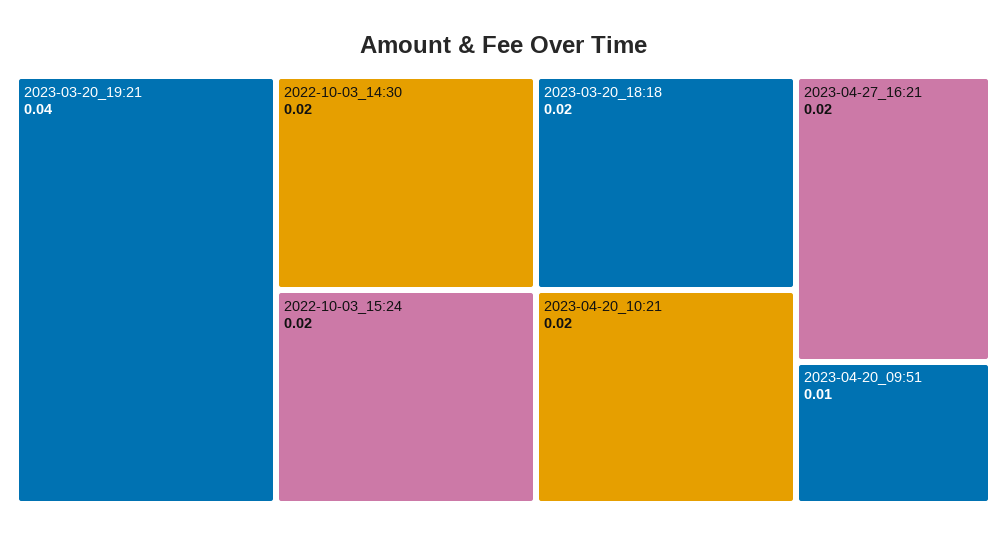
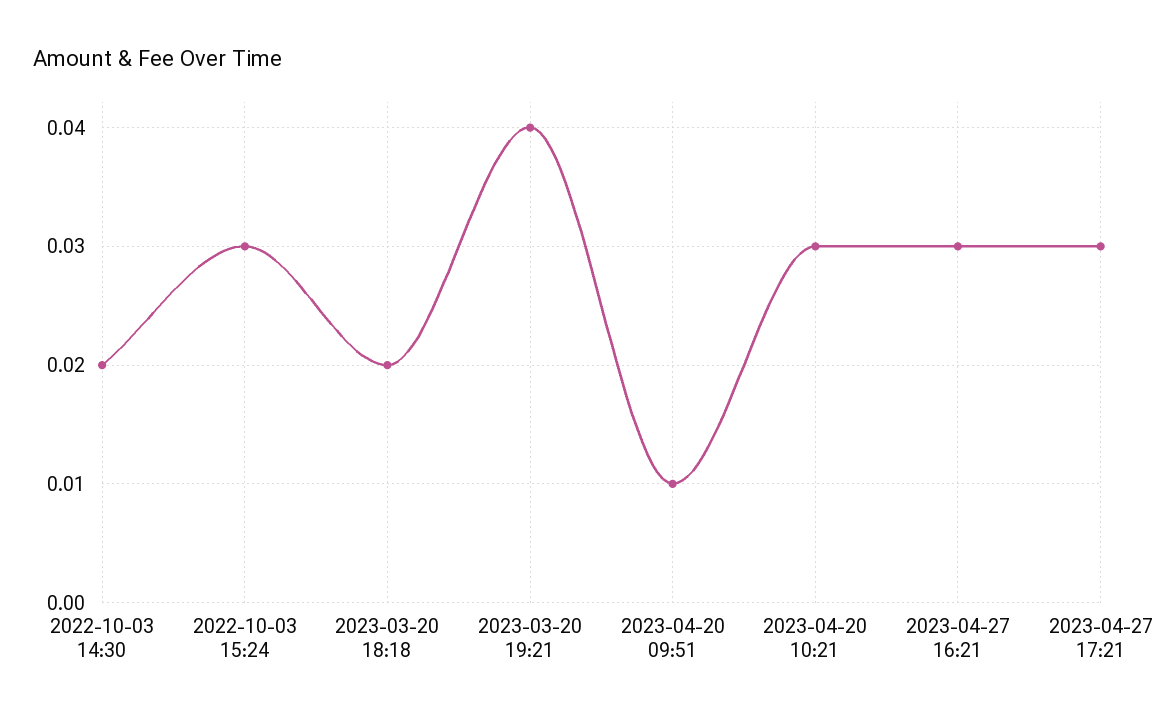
2022-10-03_15:24: 0.02 -> 0.03
2023-04-20_10:21: 0.02 -> 0.03
2023-04-27_16:21: 0.02 -> 0.03
2023-04-27 17:21: none -> 0.03

